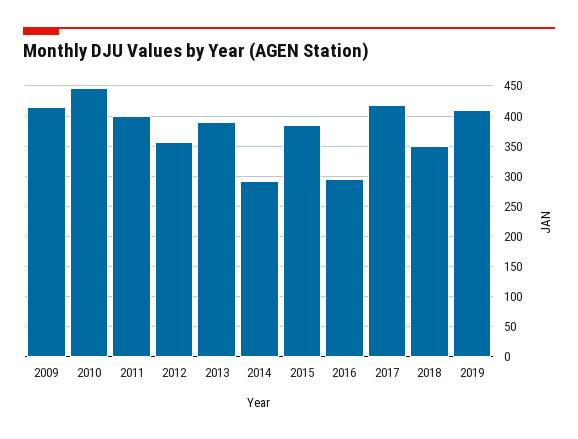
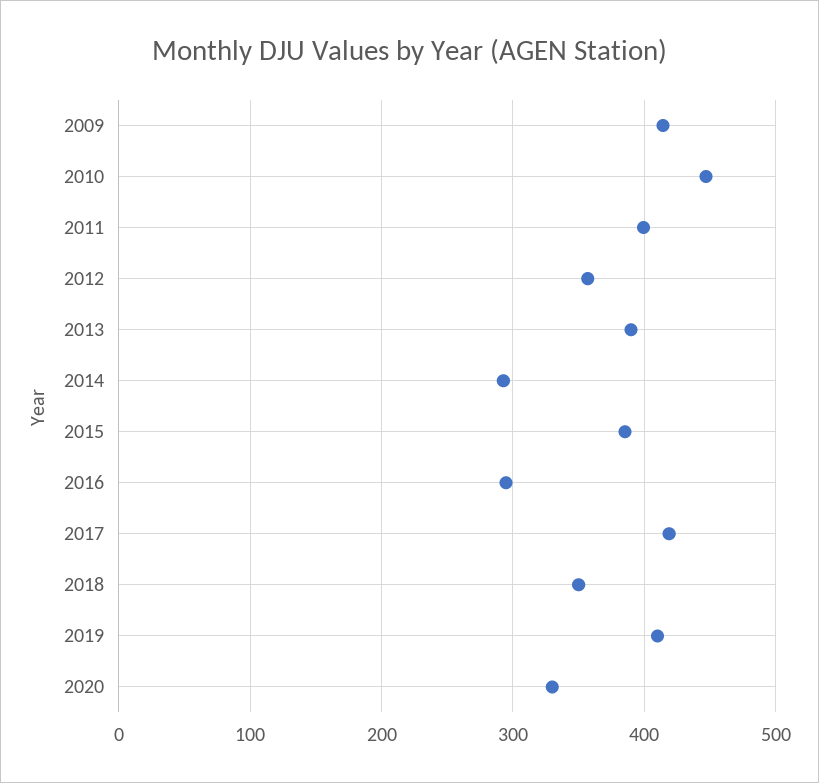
2020: none -> 330

